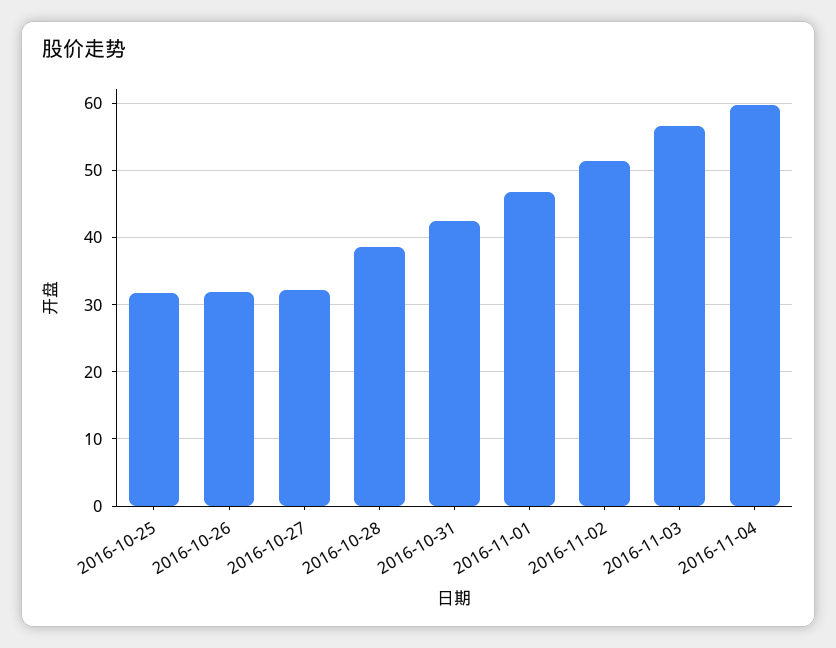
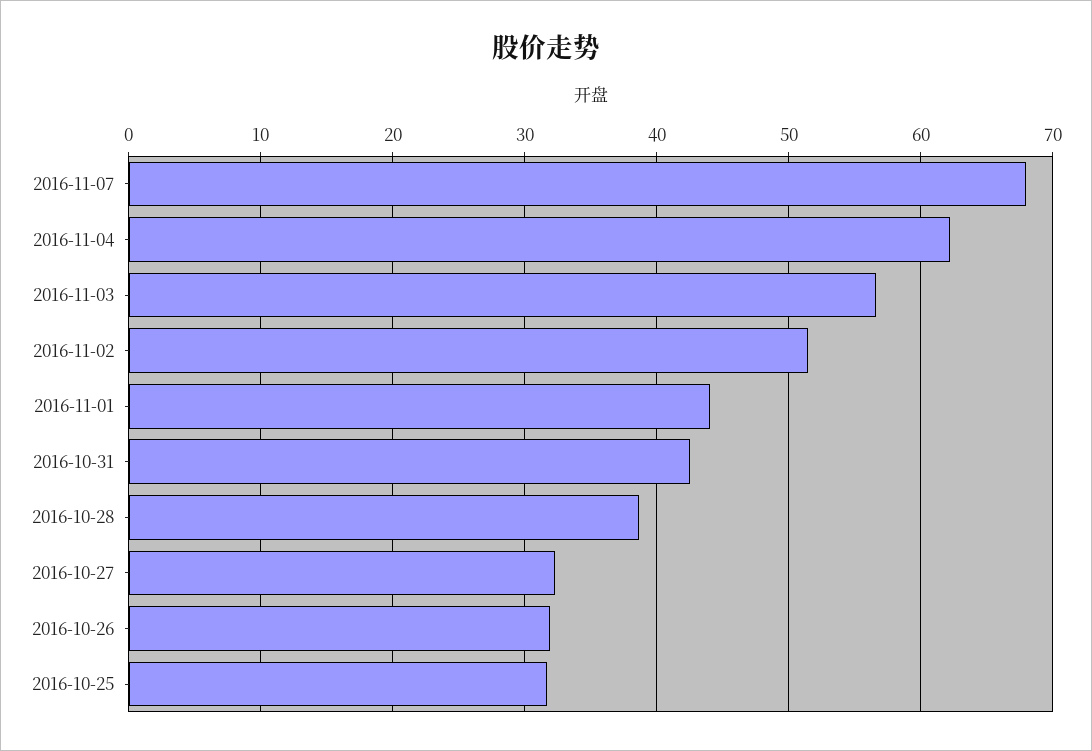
2016-11-01: 47 -> 44
2016-11-04: 60 -> 62
2016-11-07: none -> 68

